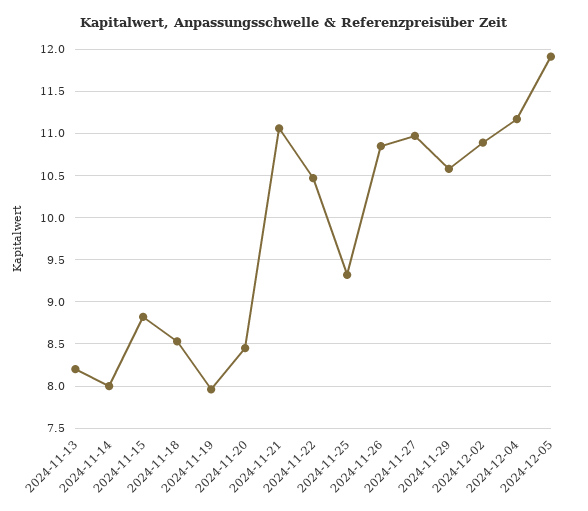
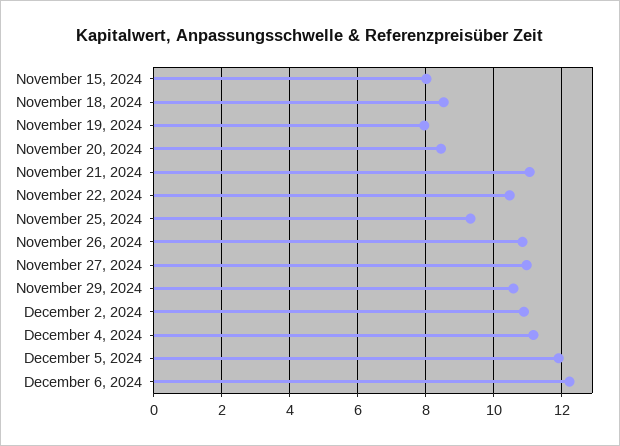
2024-11-13: 8.2 -> none
2024-11-14: 8 -> none
2024-11-15: 8.8 -> 8
December 6, 2024: none -> 12.2

